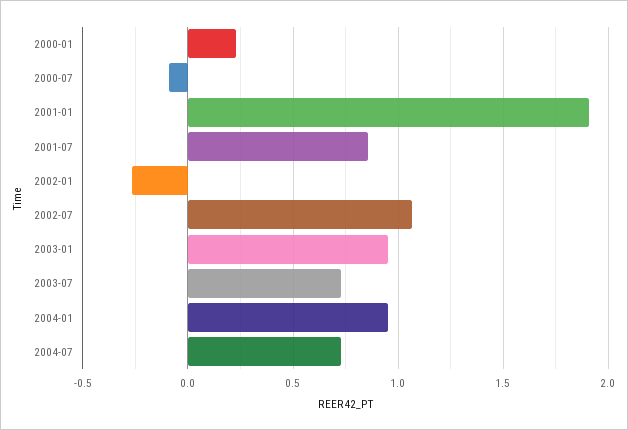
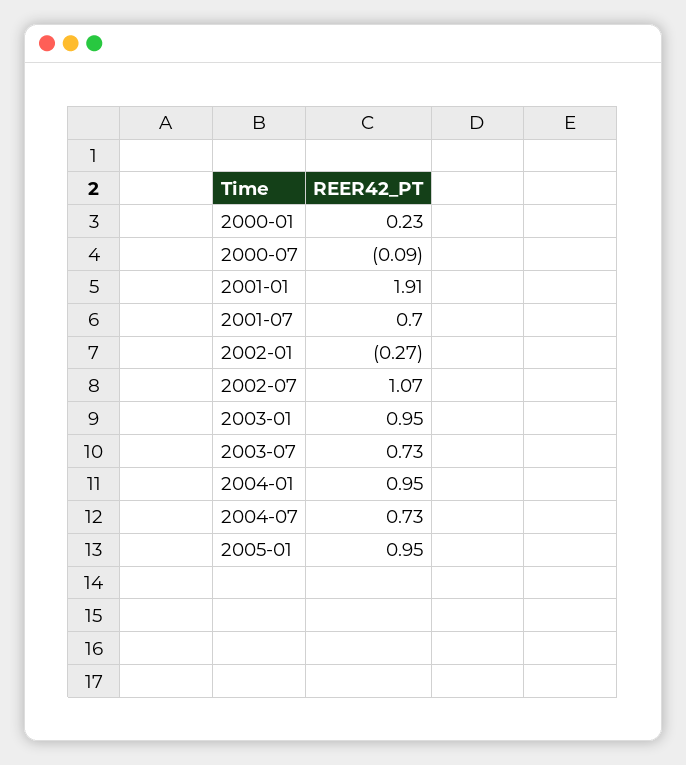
2001-07: 0.85 -> 0.7
2005-01: none -> 0.95

